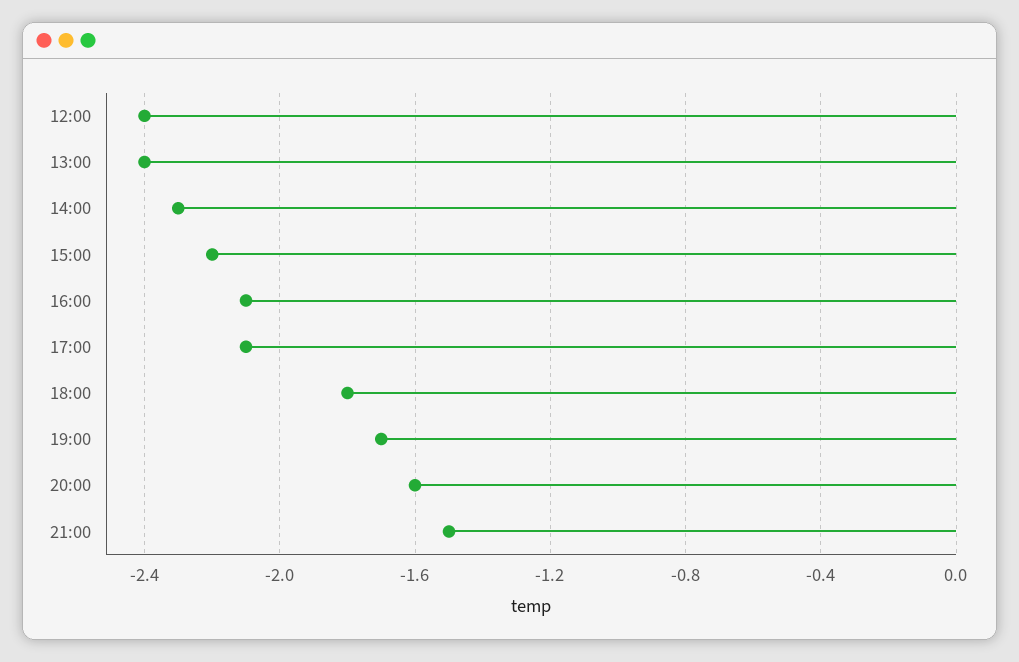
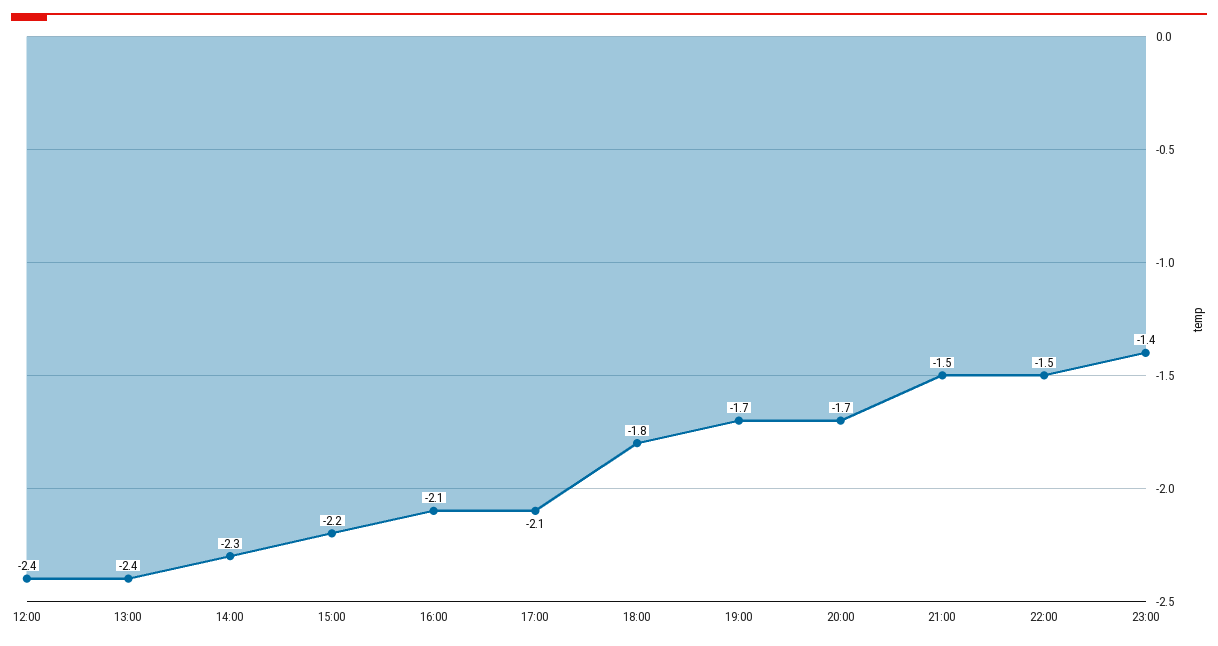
20:00: -1.6 -> -1.7
22:00: none -> -1.5
23:00: none -> -1.4

